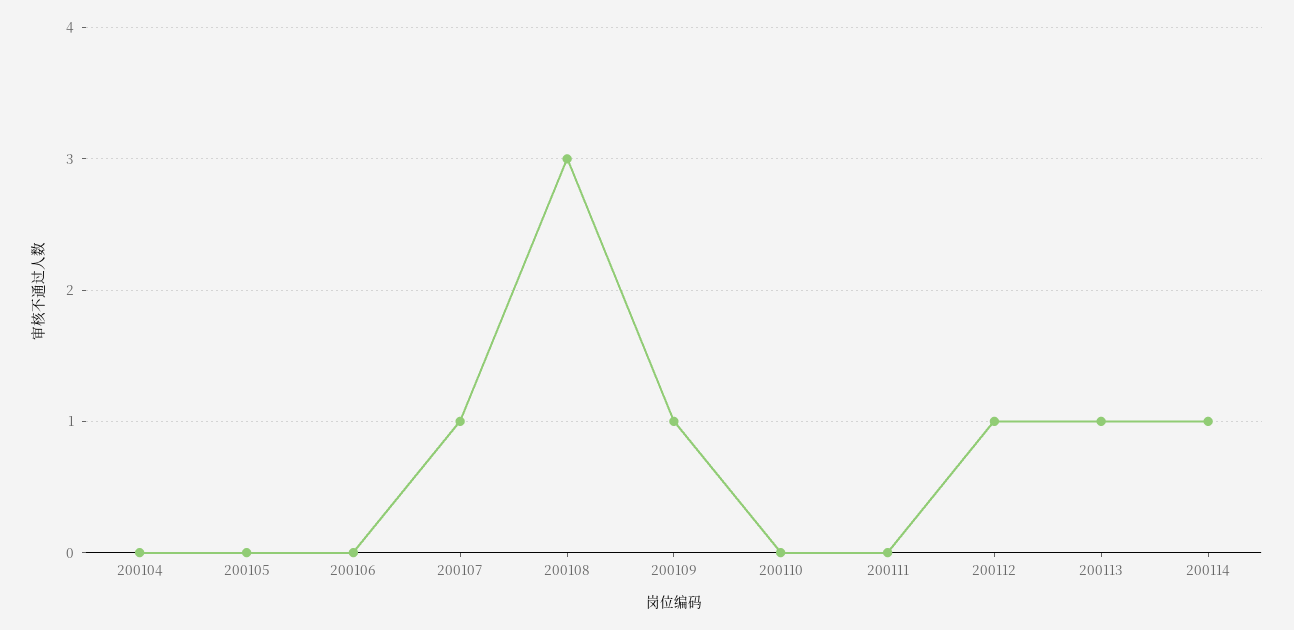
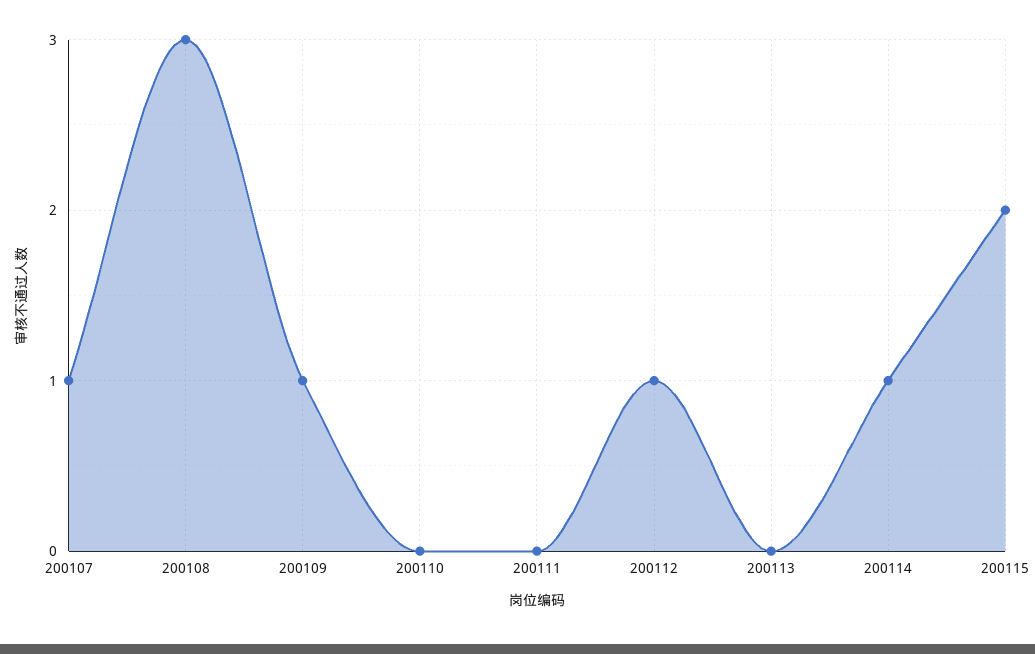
200104: 0 -> none
200105: 0 -> none
200106: 0 -> none
200113: 1 -> 0
200115: none -> 2

